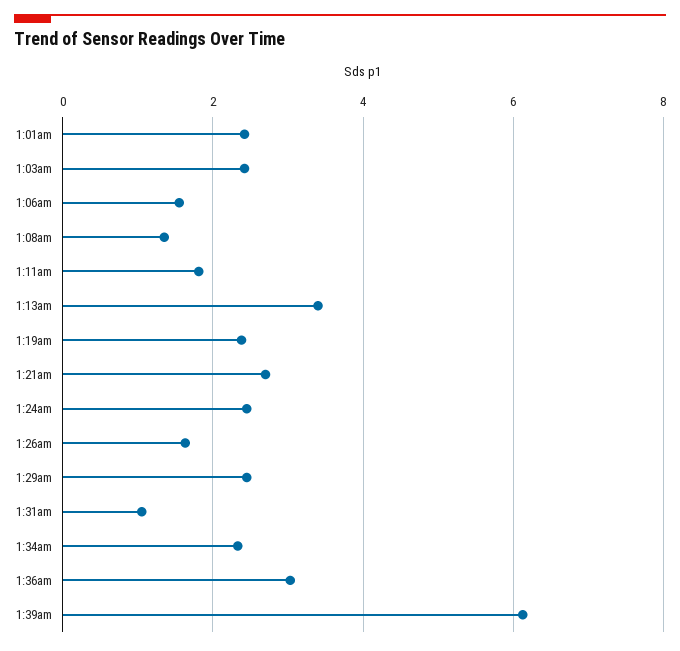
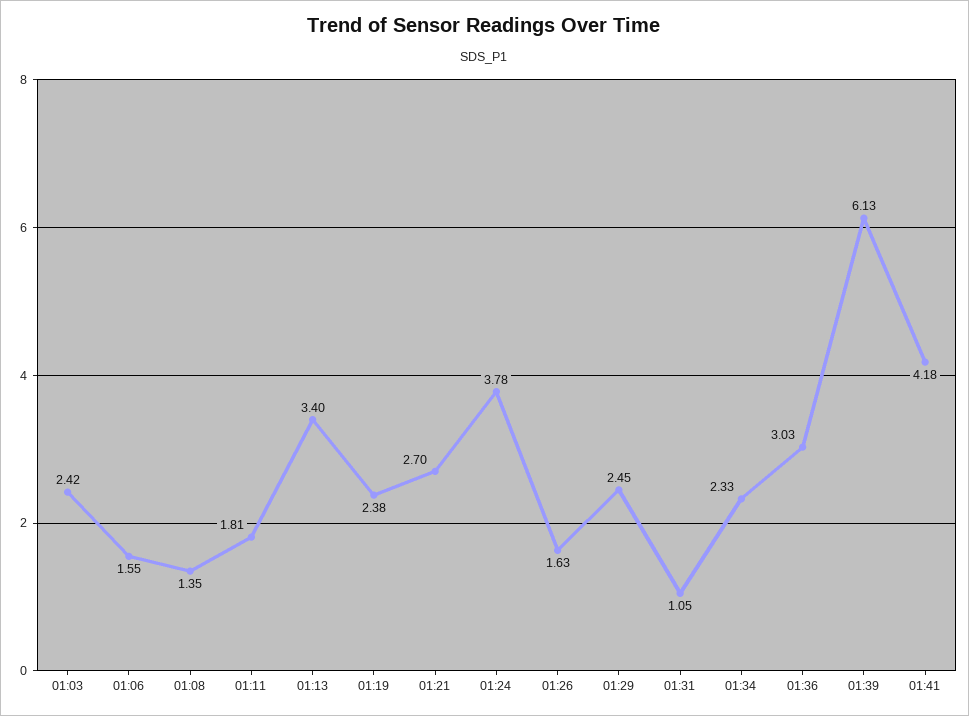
1:01am: 2.4 -> none
1:24am: 2.4 -> 3.78
01:41: none -> 4.18

